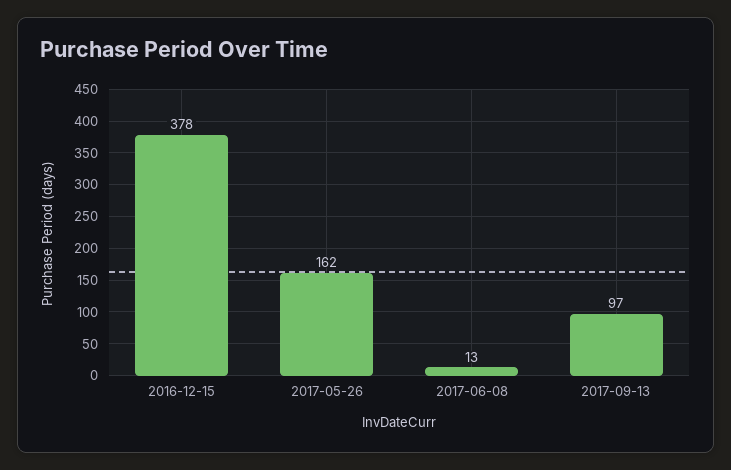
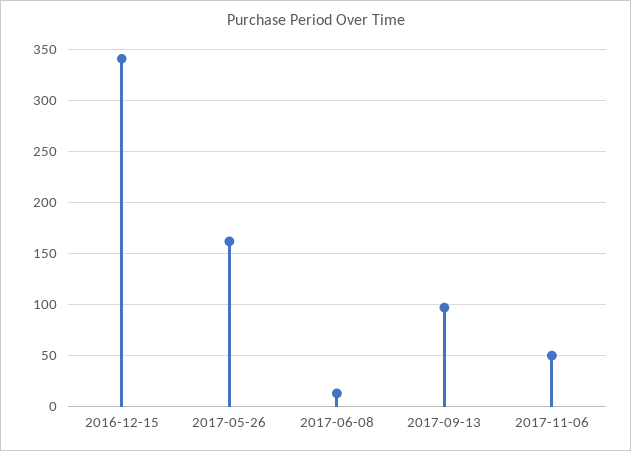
2016-12-15: 378 -> 340
2017-11-06: none -> 50

